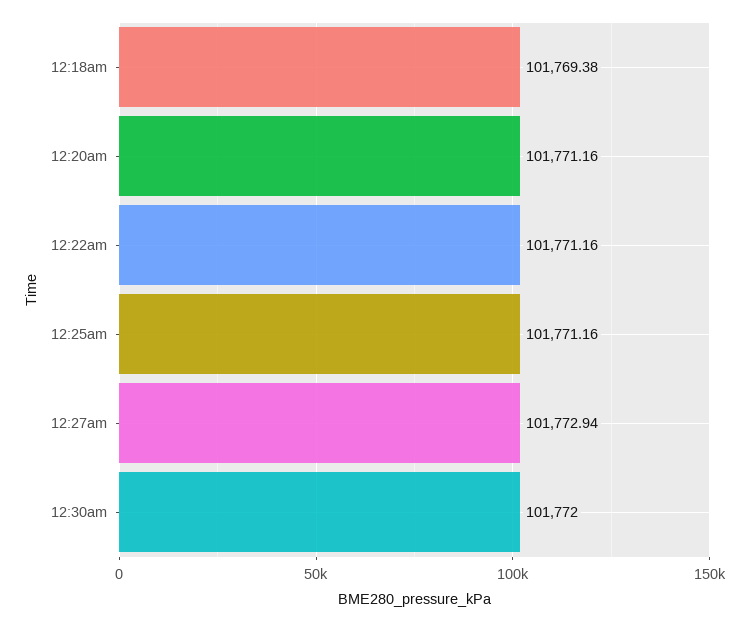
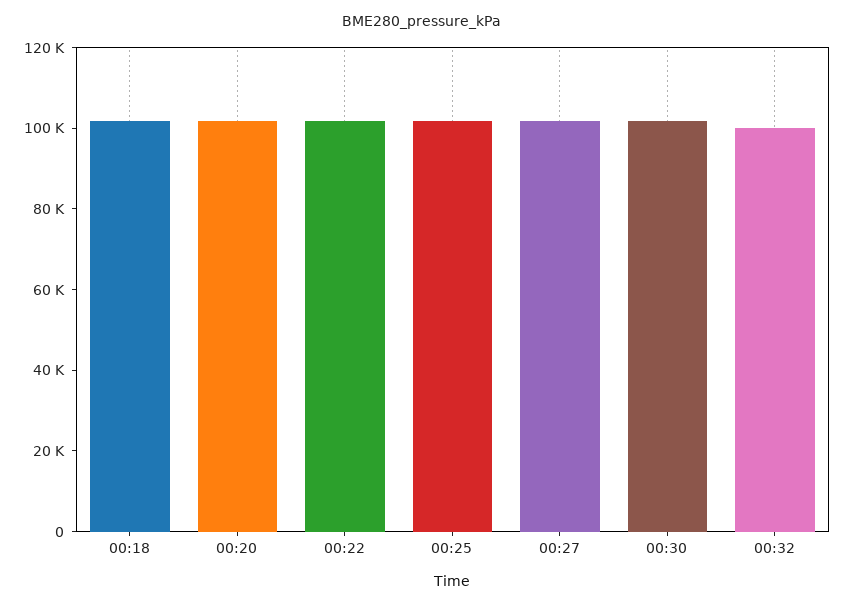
00:32: none -> 100000

